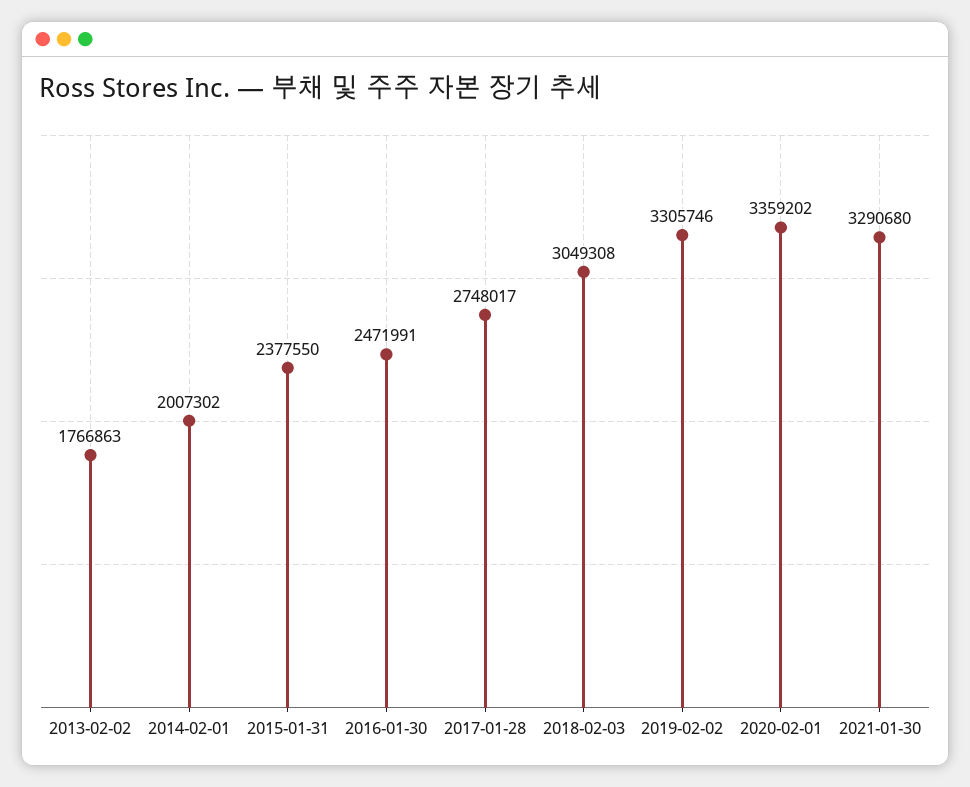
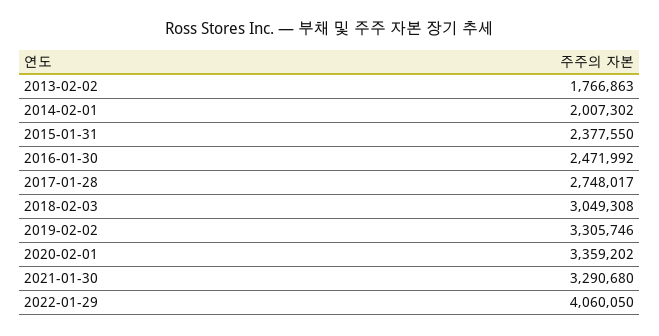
2016-01-30: 2471991 -> 2471992
2022-01-29: none -> 4060050

